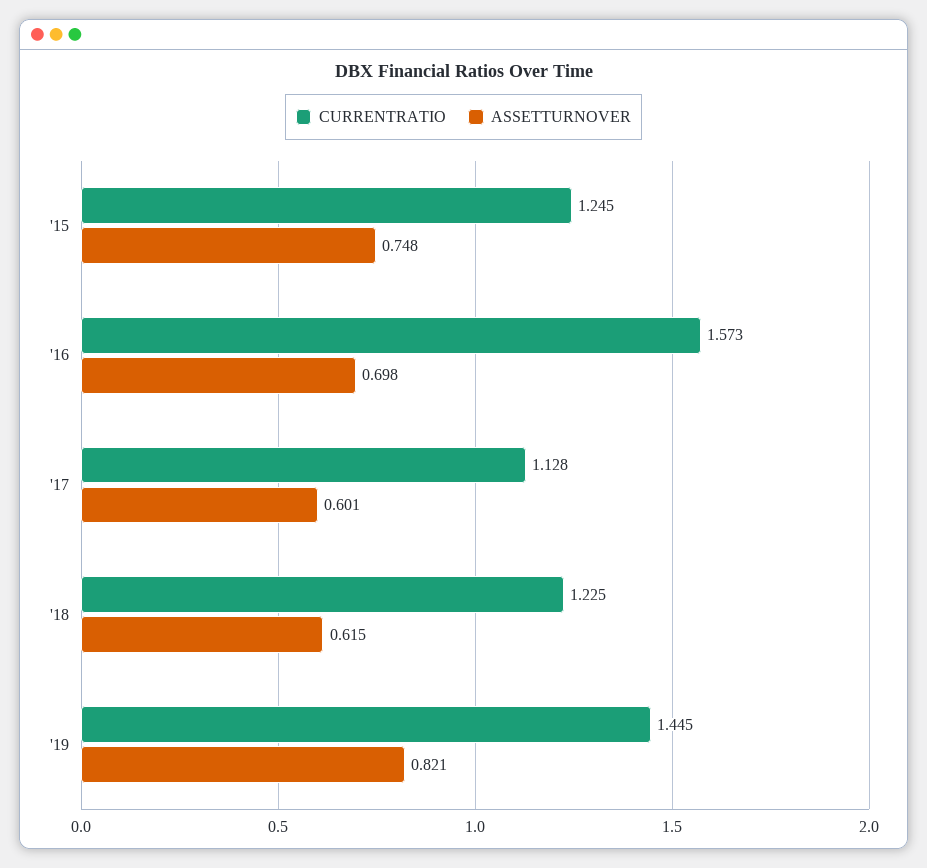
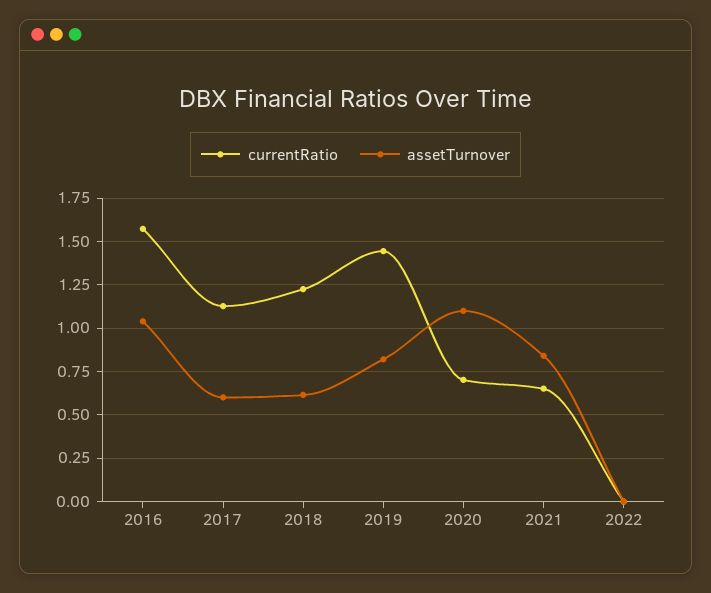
CURRENTRATIO, '15: 1.245 -> none
ASSETTURNOVER, '15: 0.748 -> none
ASSETTURNOVER, '16: 0.698 -> 1.05
CURRENTRATIO, 2020: none -> 0.7
ASSETTURNOVER, 2020: none -> 1.1
CURRENTRATIO, 2021: none -> 0.65
ASSETTURNOVER, 2021: none -> 0.85
CURRENTRATIO, 2022: none -> 0
ASSETTURNOVER, 2022: none -> 0

